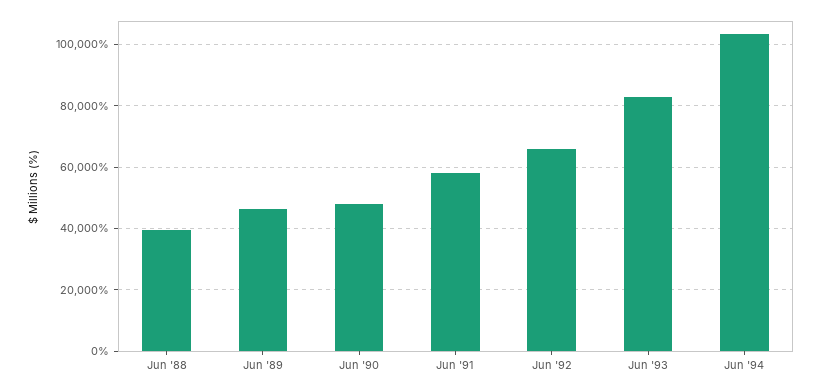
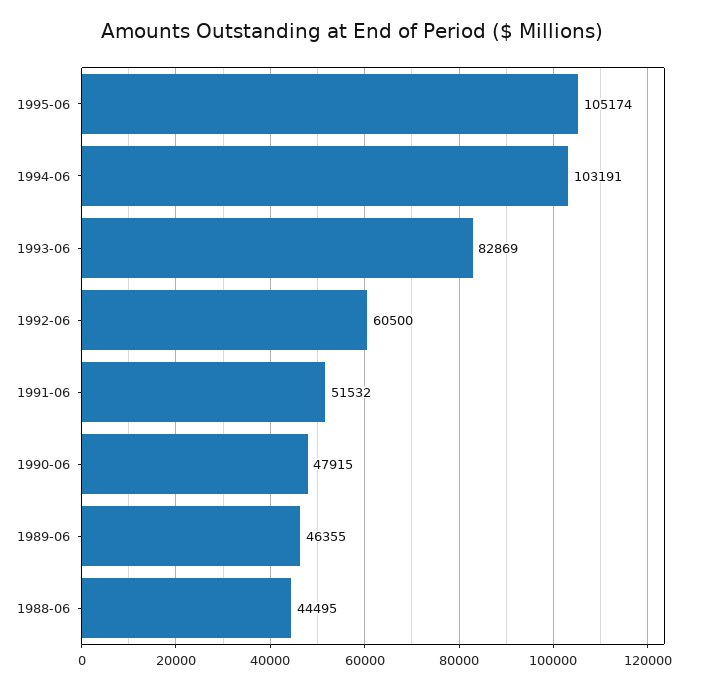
Jun '88: 40000 -> 44495
Jun '91: 58000 -> 51532
Jun '92: 66000 -> 60500
1995-06: none -> 105174

